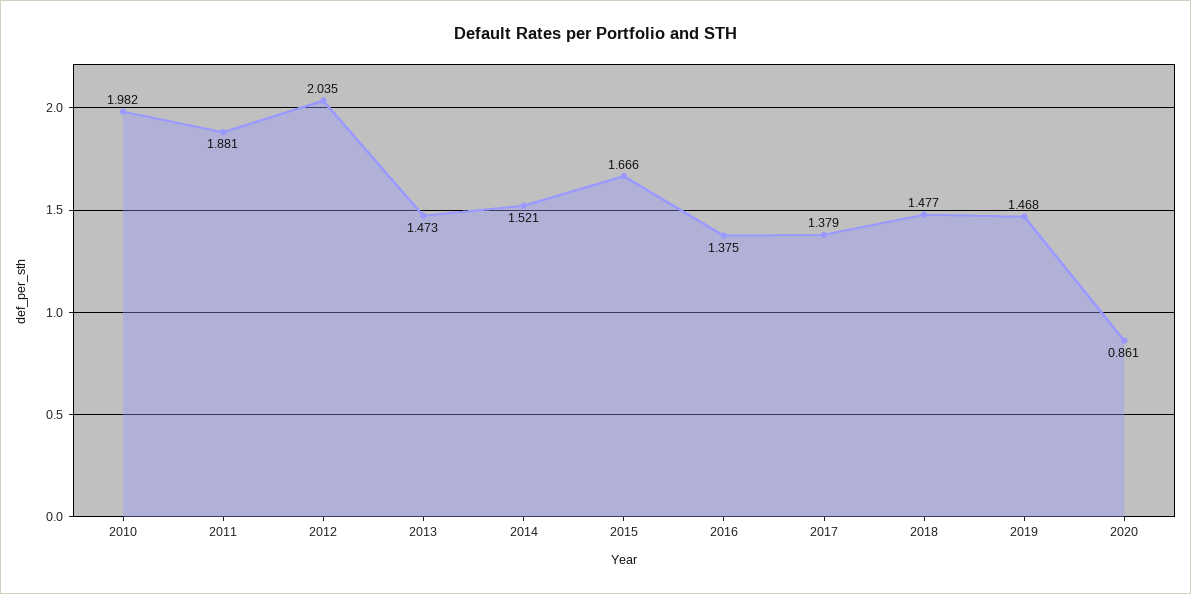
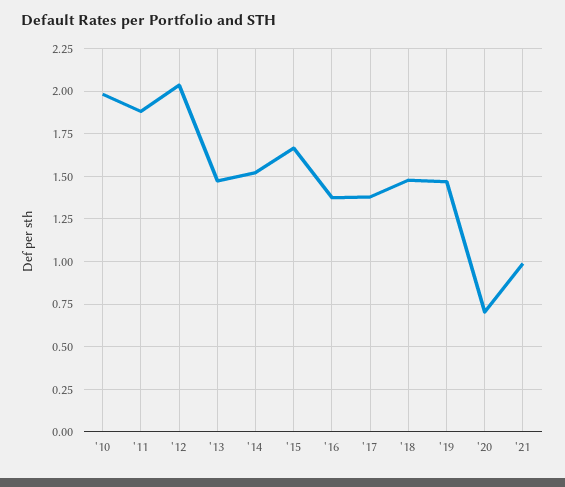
2020: 0.861 -> 0.7
'21: none -> 1

